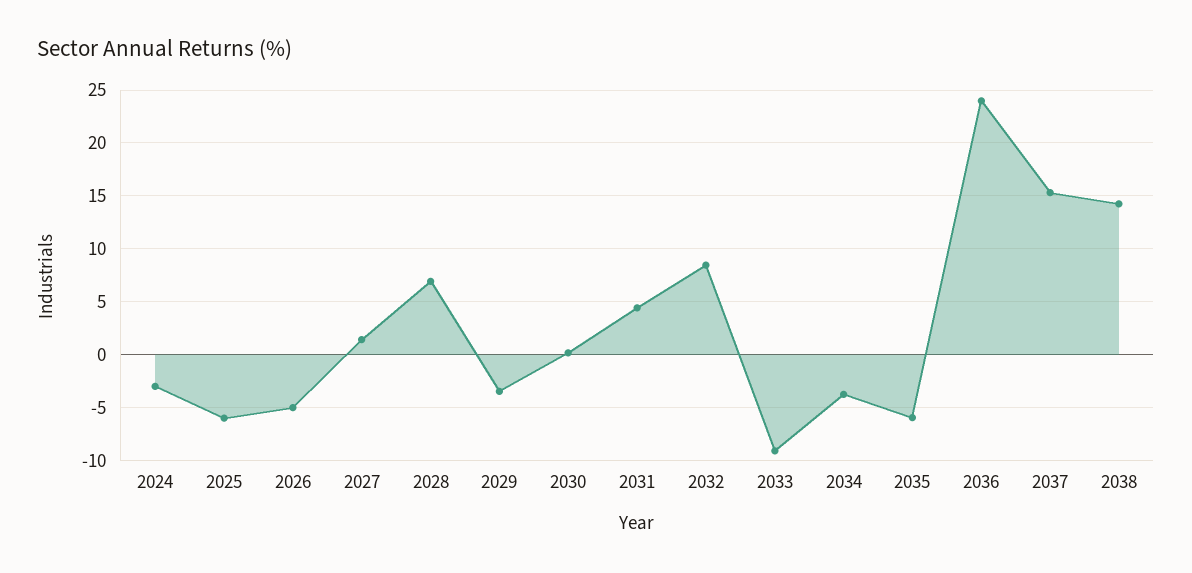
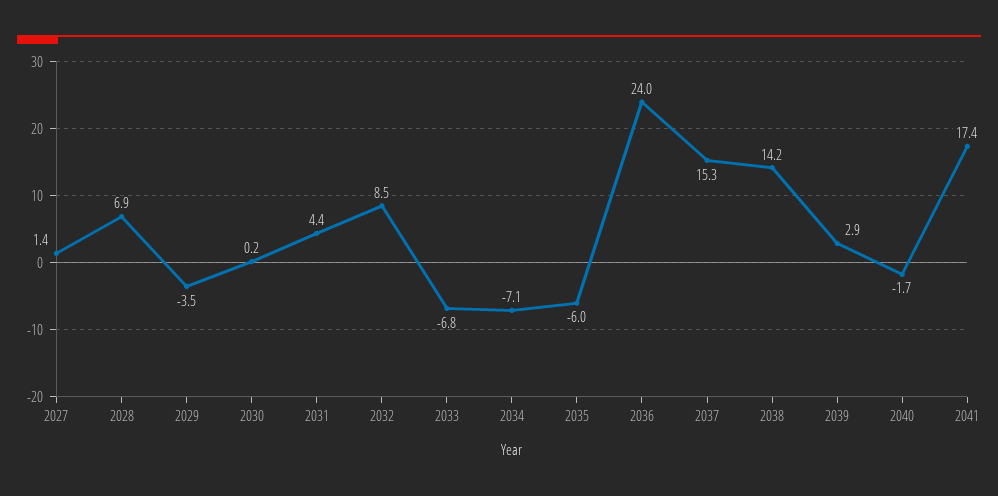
2024: -3 -> none
2025: -6 -> none
2026: -5 -> none
2033: -9 -> -6.8
2034: -4 -> -7.1
2039: none -> 2.9
2040: none -> -1.7
2041: none -> 17.4

